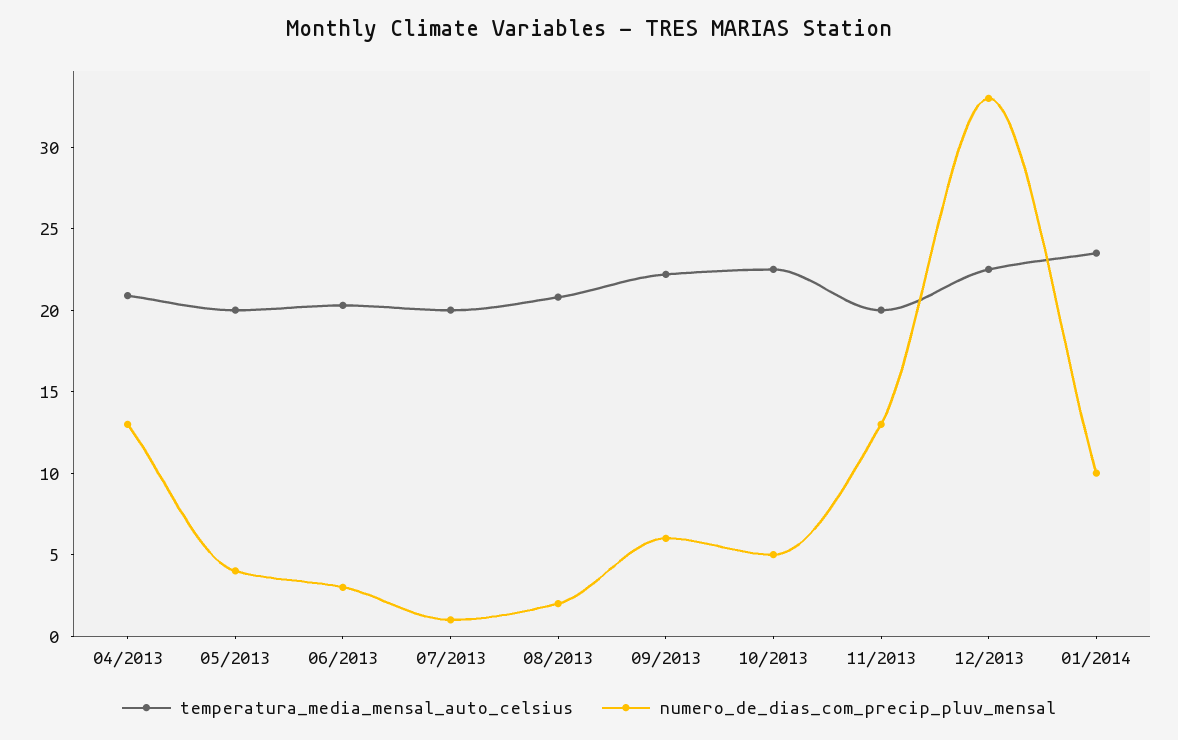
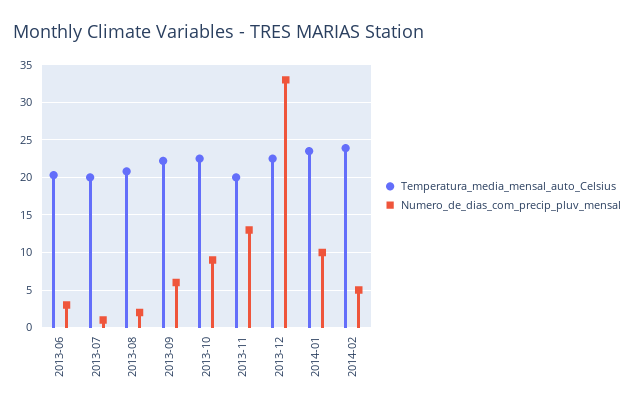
temperatura_media_mensal_auto_celsius, 04/2013: 21 -> none
numero_de_dias_com_precip_pluv_mensal, 04/2013: 13 -> none
temperatura_media_mensal_auto_celsius, 05/2013: 20 -> none
numero_de_dias_com_precip_pluv_mensal, 05/2013: 4 -> none
numero_de_dias_com_precip_pluv_mensal, 10/2013: 5 -> 9
temperatura_media_mensal_auto_celsius, 2014-02: none -> 24
numero_de_dias_com_precip_pluv_mensal, 2014-02: none -> 5

